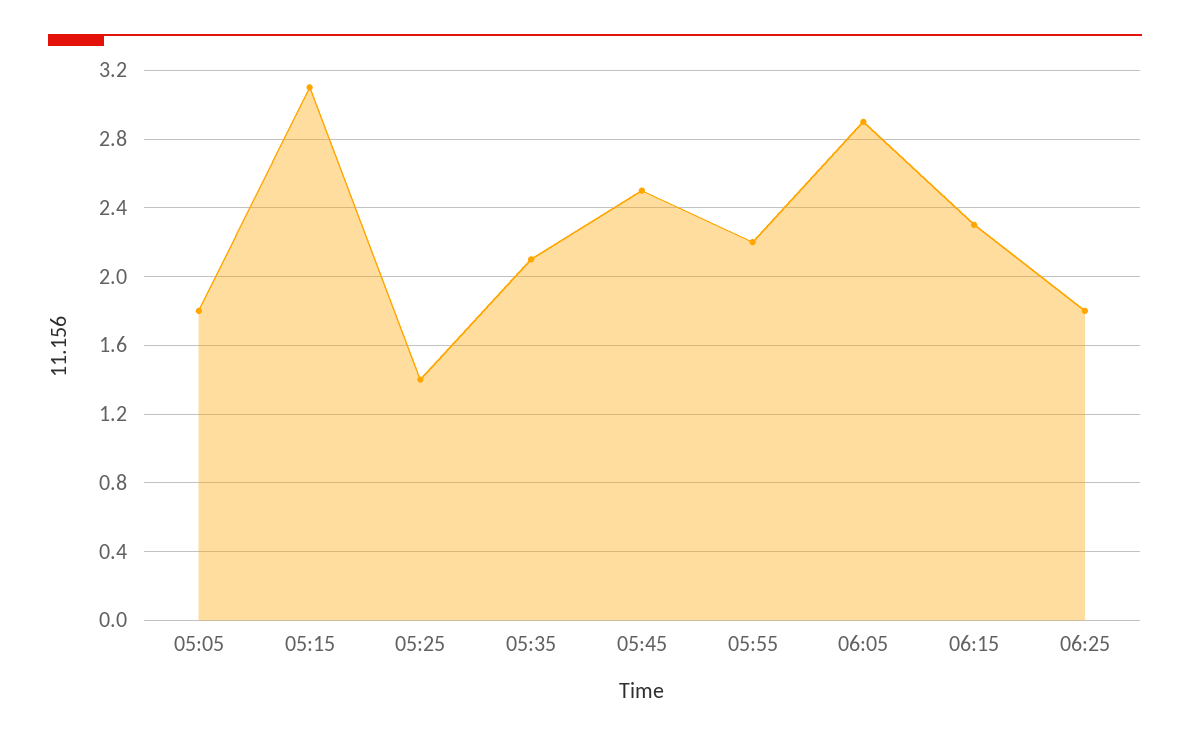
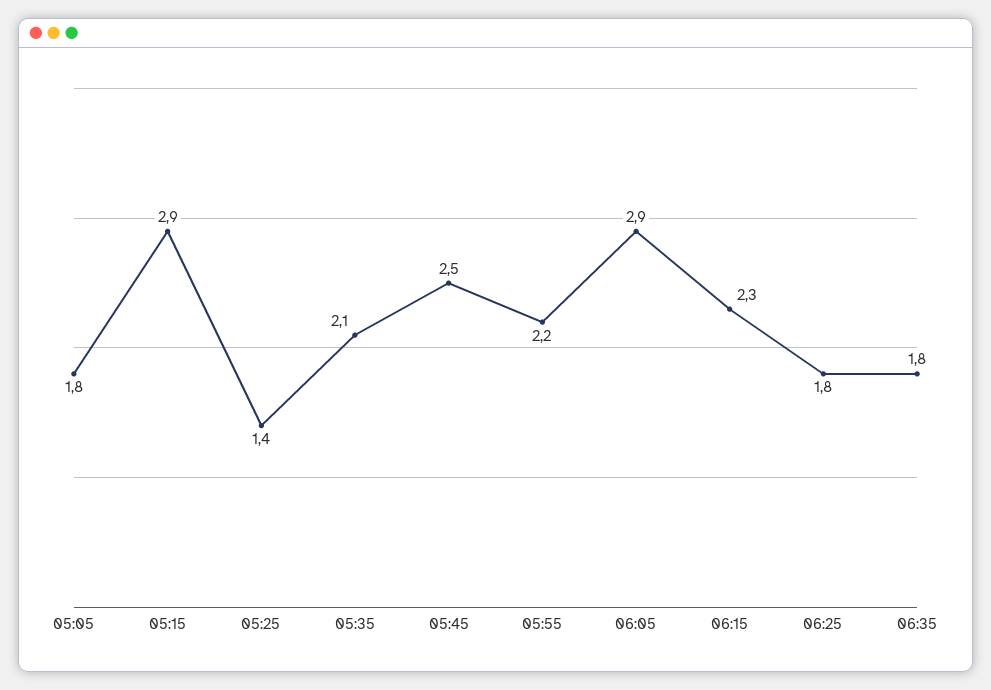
05:15: 3.1 -> 2.9
06:35: none -> 1.8

